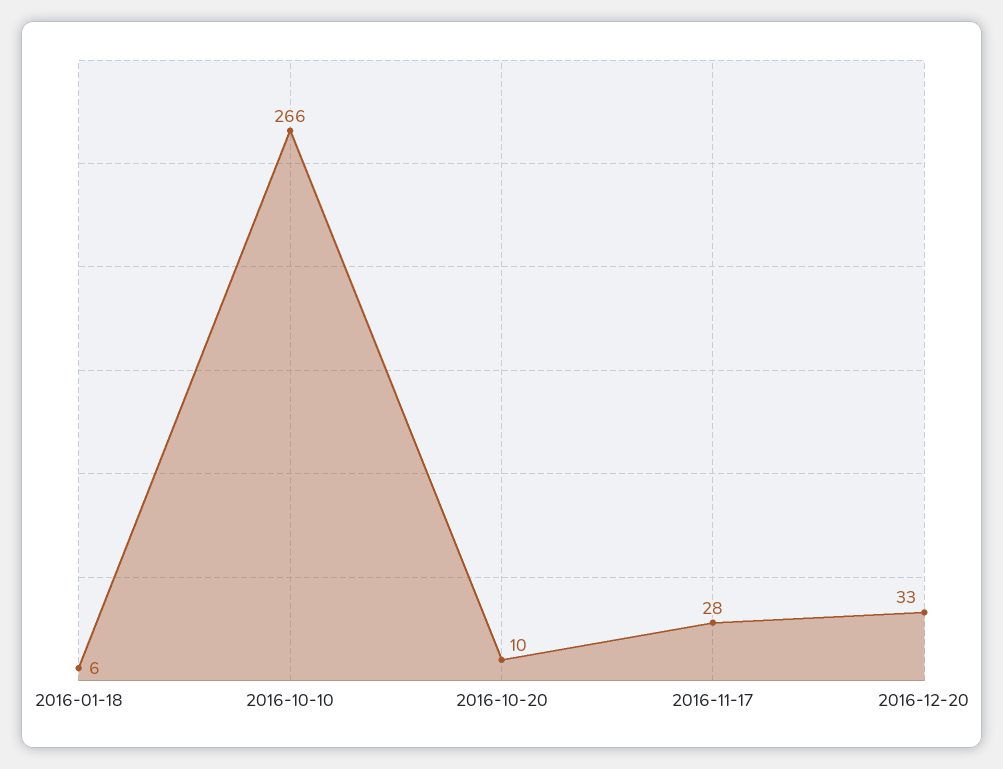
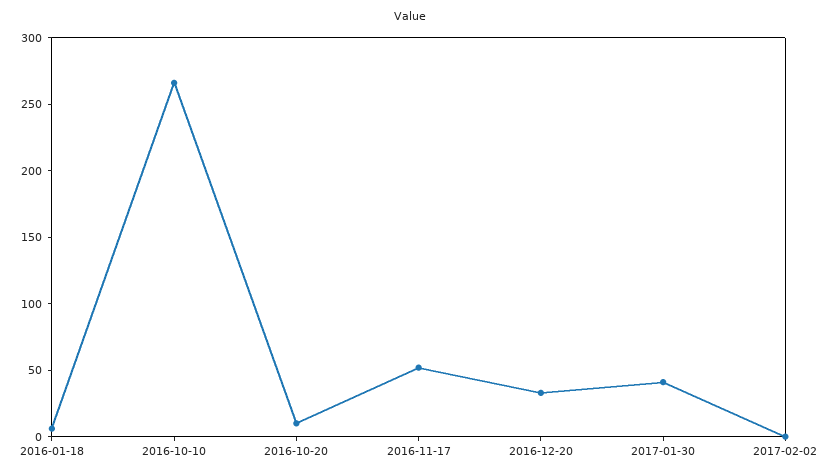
2016-11-17: 28 -> 50
2017-01-30: none -> 40
2017-02-02: none -> 0

